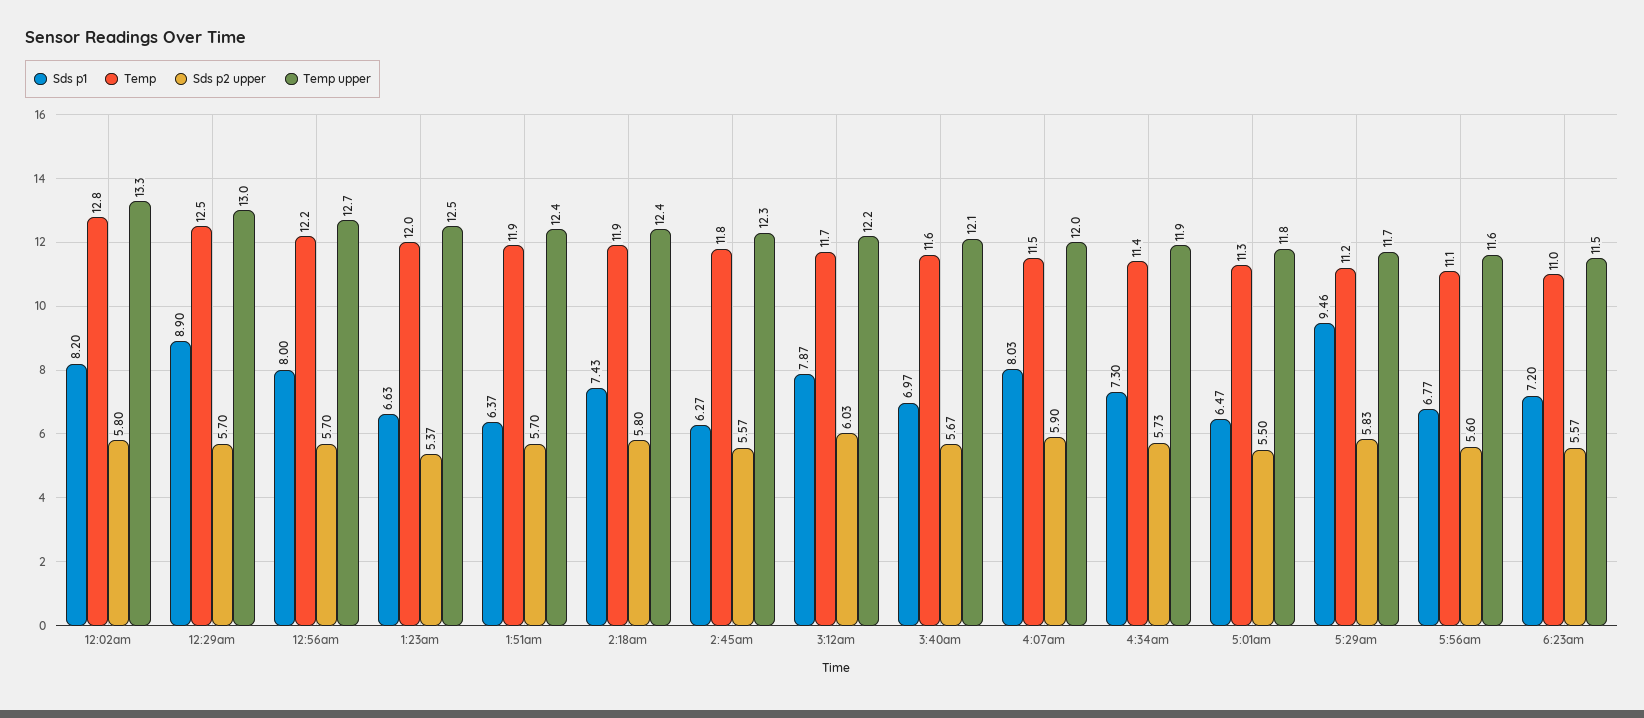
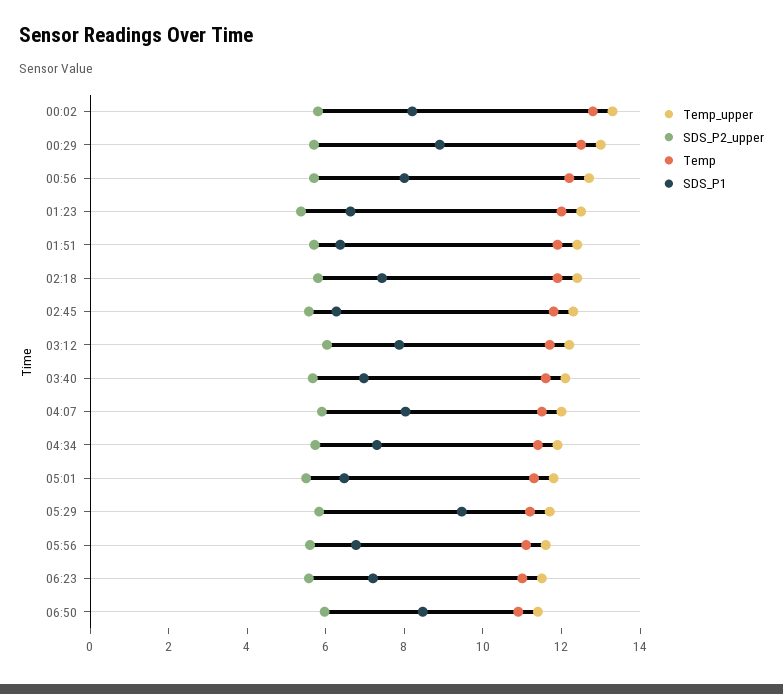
Temp upper, 06:50: none -> 11.5
Sds p2 upper, 06:50: none -> 6
Temp, 06:50: none -> 11
Sds p1, 06:50: none -> 8.5

